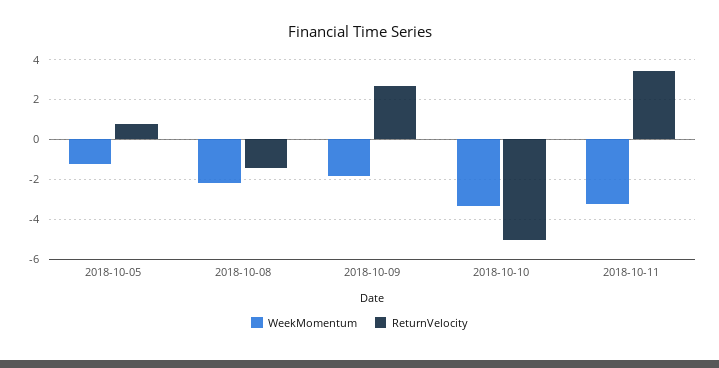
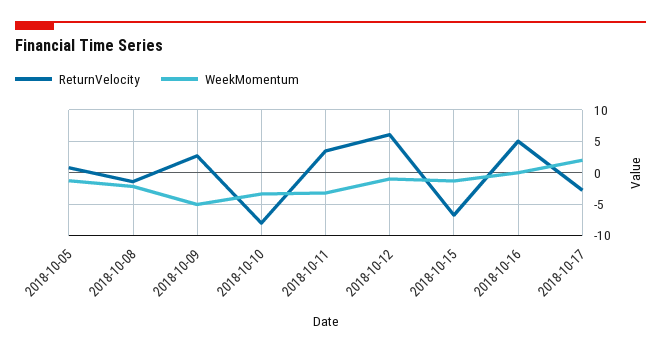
WeekMomentum, 2018-10-09: -2 -> -5
ReturnVelocity, 2018-10-10: -5 -> -8
ReturnVelocity, 2018-10-12: none -> 6
WeekMomentum, 2018-10-12: none -> -1
ReturnVelocity, 2018-10-15: none -> -7
WeekMomentum, 2018-10-15: none -> -1
ReturnVelocity, 2018-10-16: none -> 5
WeekMomentum, 2018-10-16: none -> 0
ReturnVelocity, 2018-10-17: none -> -3
WeekMomentum, 2018-10-17: none -> 2

